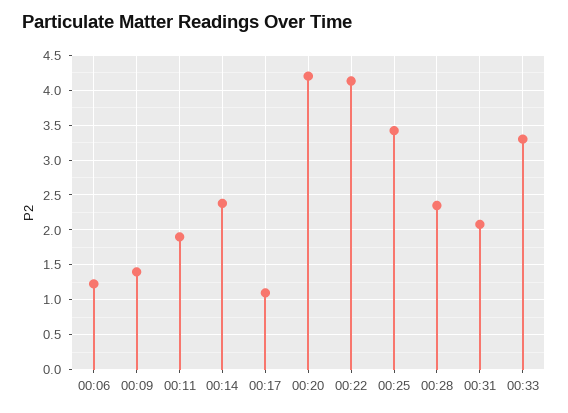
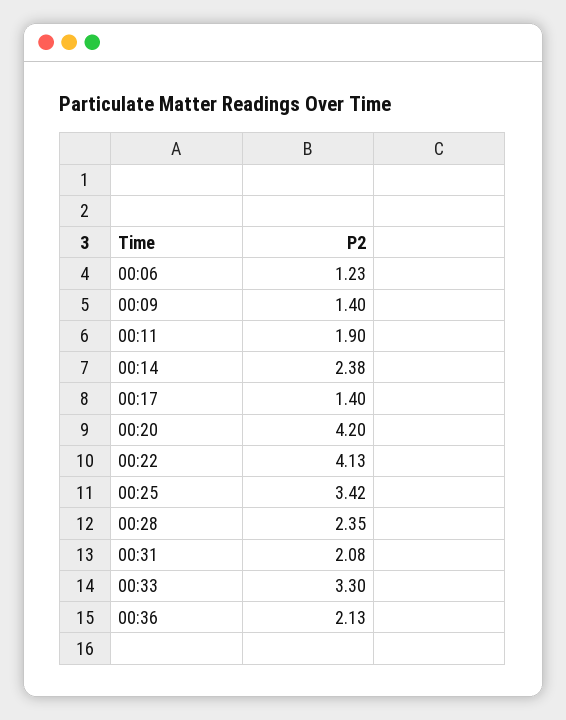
00:17: 1.1 -> 1.4
00:36: none -> 2.13

